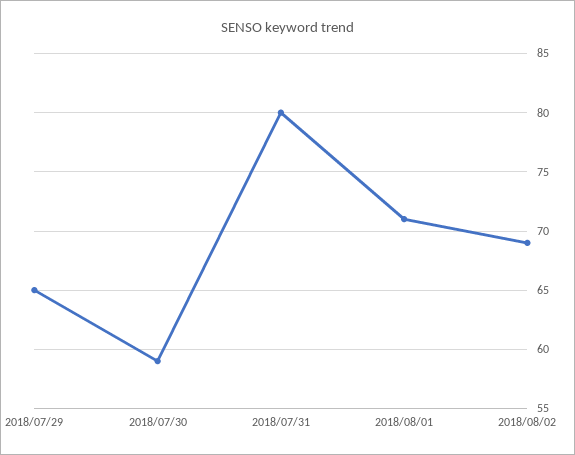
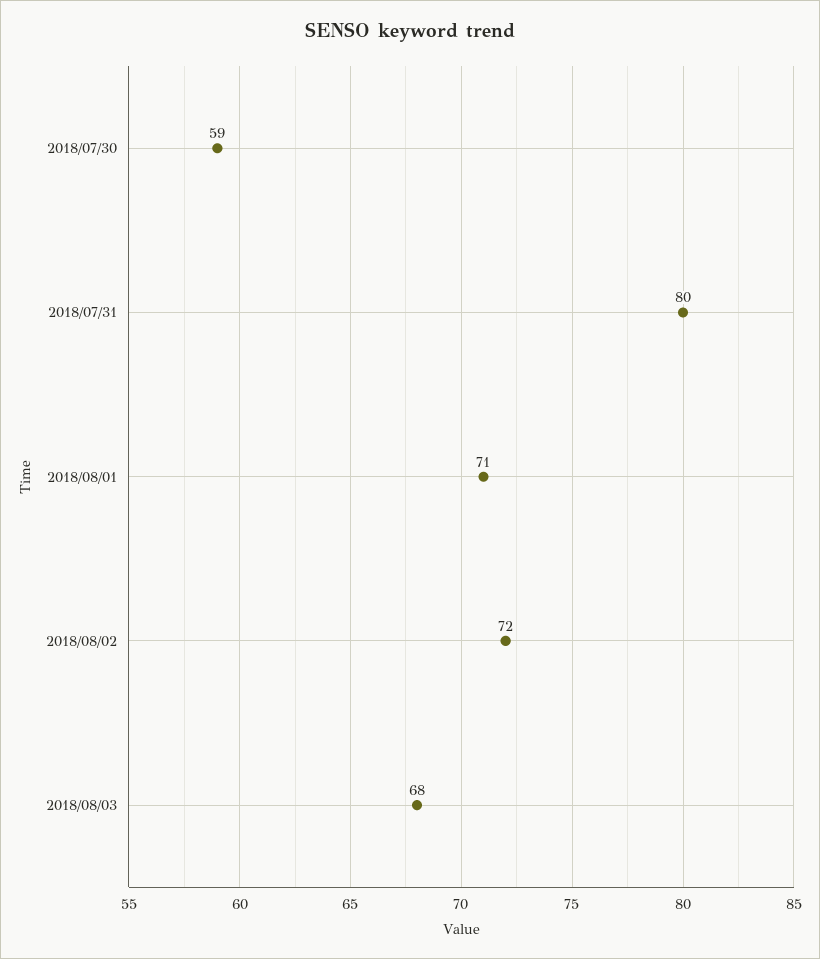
2018/07/29: 65 -> none
2018/08/02: 69 -> 72
2018/08/03: none -> 68

